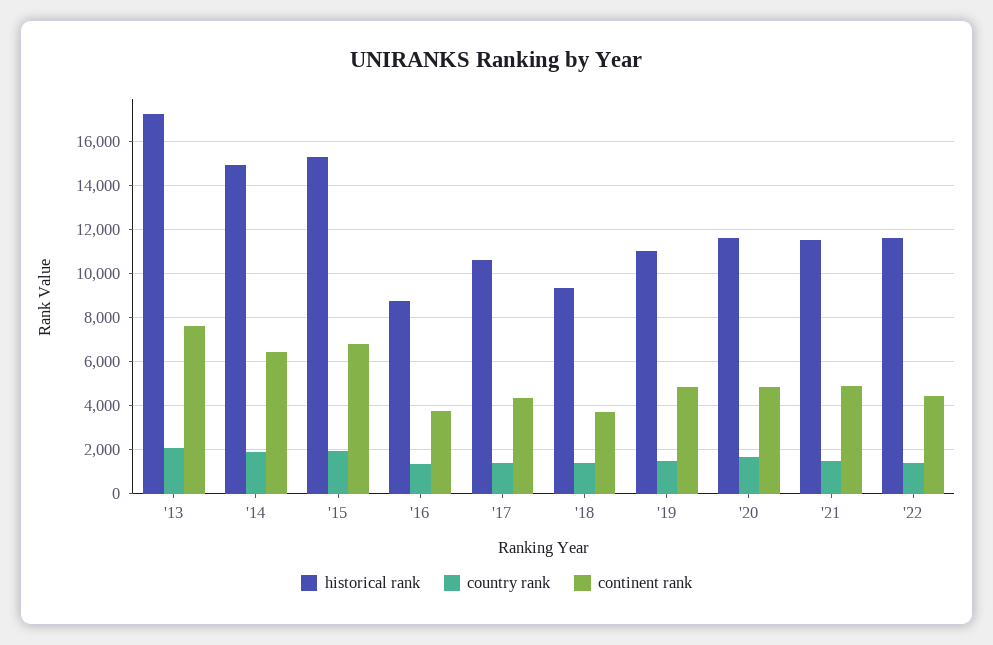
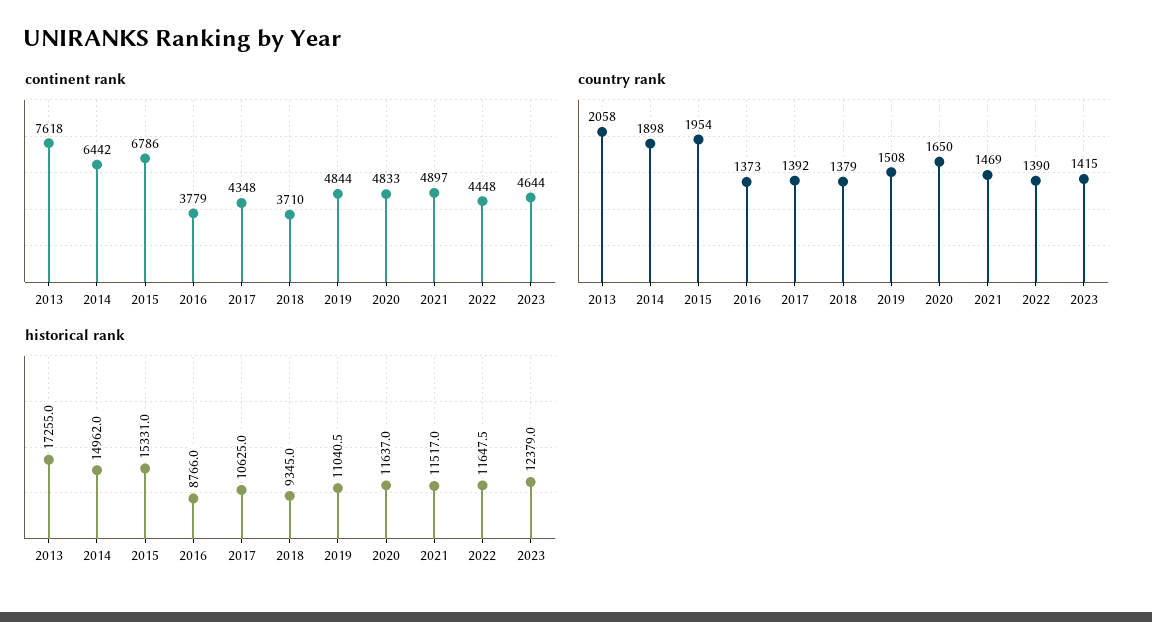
continent rank, 2023: none -> 4644
country rank, 2023: none -> 1415
historical rank, 2023: none -> 12379

